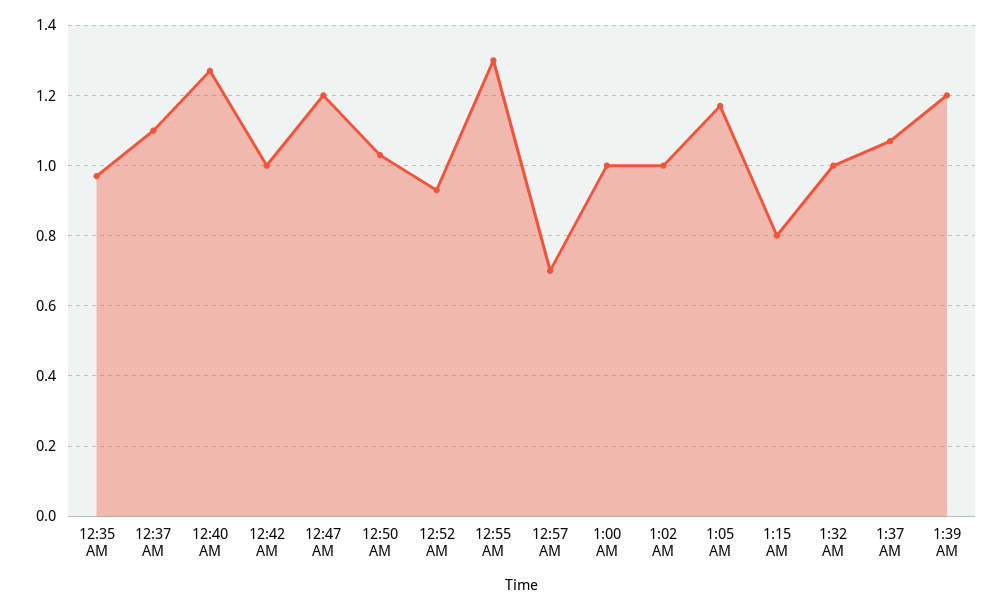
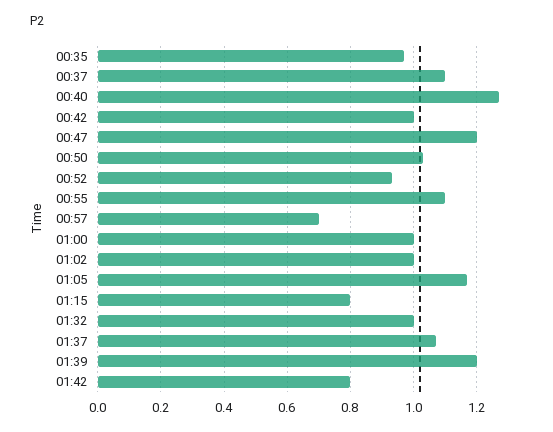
12:55 AM: 1.3 -> 1.1
01:42: none -> 0.8

